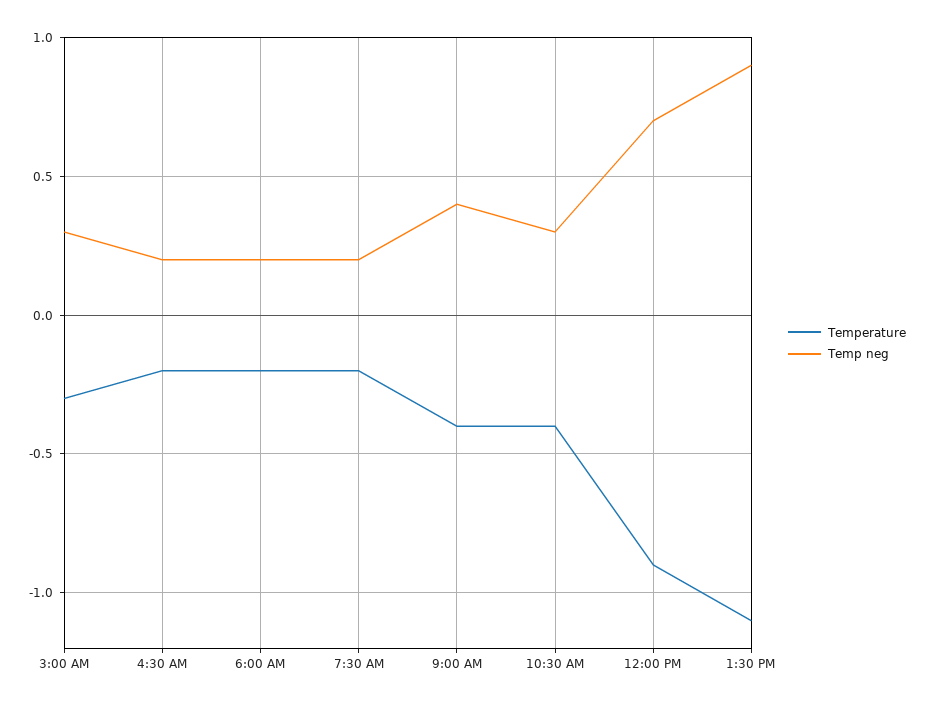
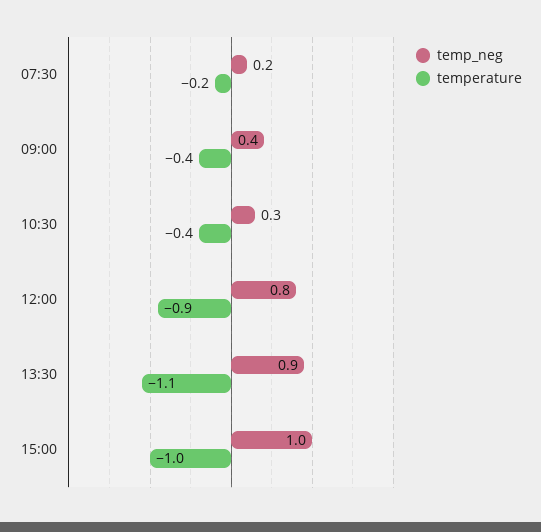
Temperature, 3:00 AM: -0.3 -> none
Temp neg, 3:00 AM: 0.3 -> none
Temperature, 4:30 AM: -0.2 -> none
Temp neg, 4:30 AM: 0.2 -> none
Temperature, 6:00 AM: -0.2 -> none
Temp neg, 6:00 AM: 0.2 -> none
Temp neg, 12:00 PM: 0.7 -> 0.8
Temp neg, 15:00: none -> 1
Temperature, 15:00: none -> -1

